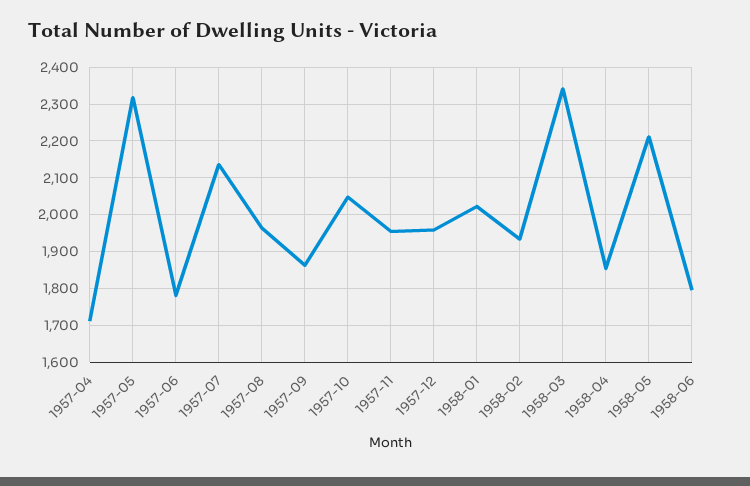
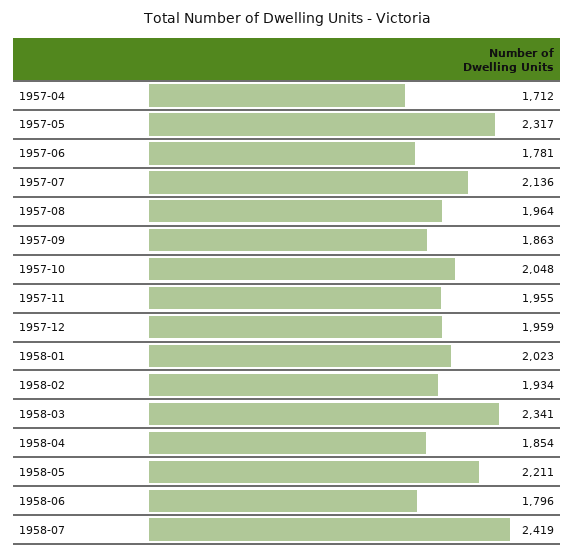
1958-07: none -> 2419

